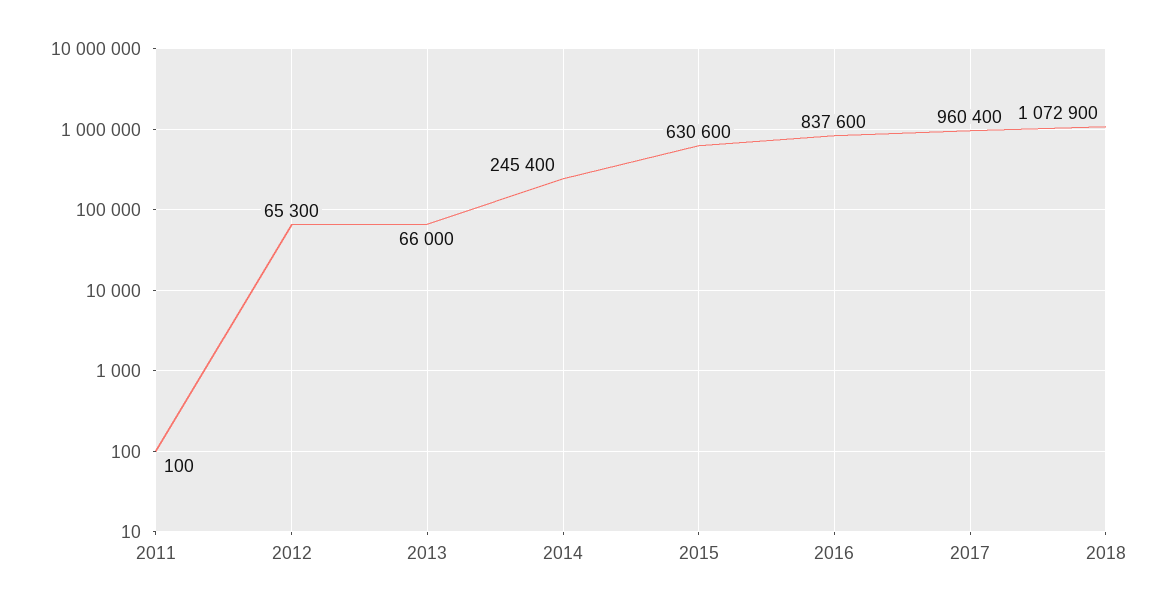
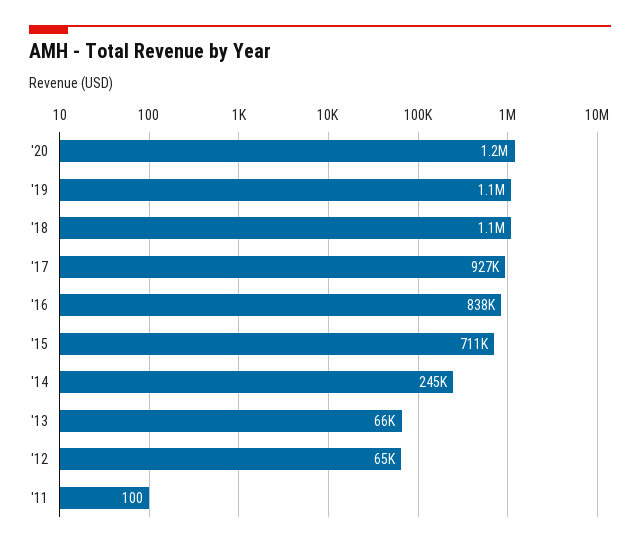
2015: 630600 -> 711000
2017: 960400 -> 927000
'20: none -> 1200000
'19: none -> 1100000

